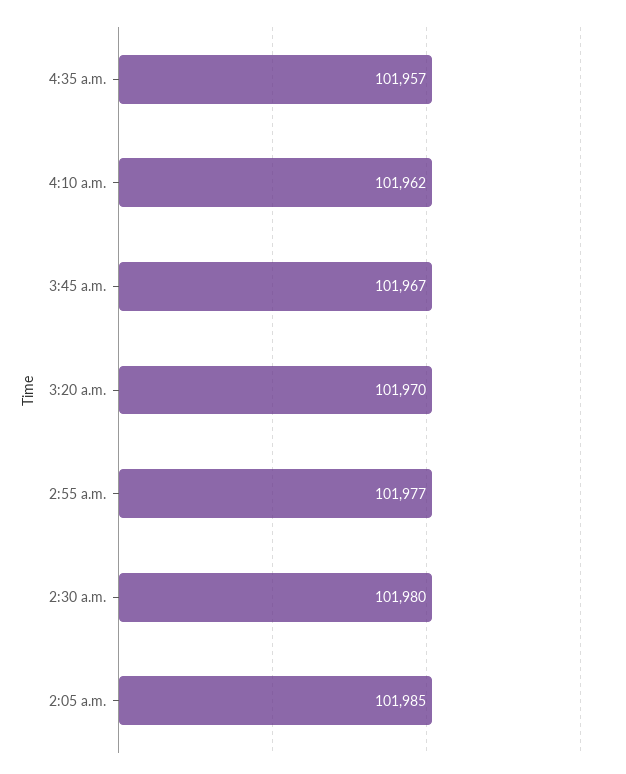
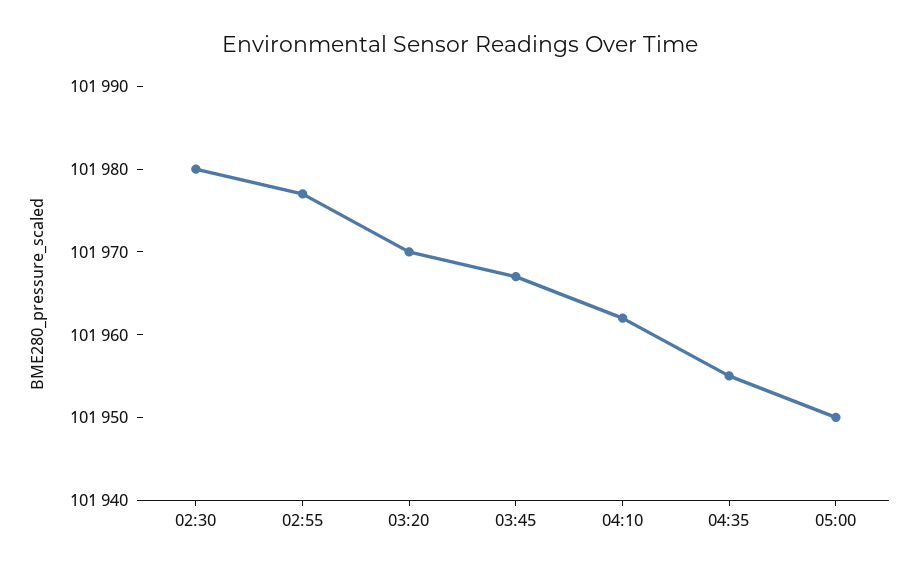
4:35 a.m.: 101957 -> 101955
2:05 a.m.: 101985 -> none
05:00: none -> 101950

